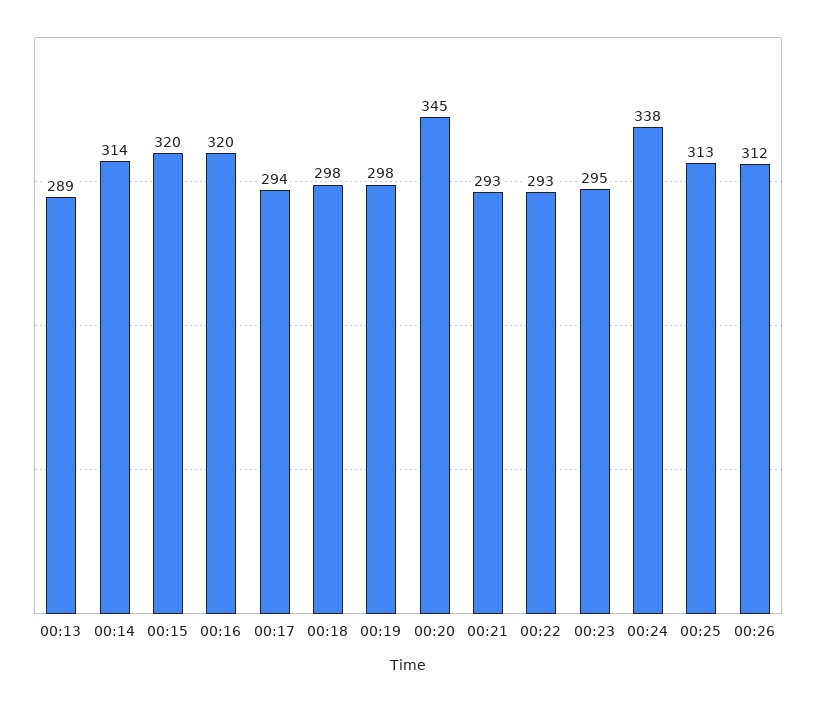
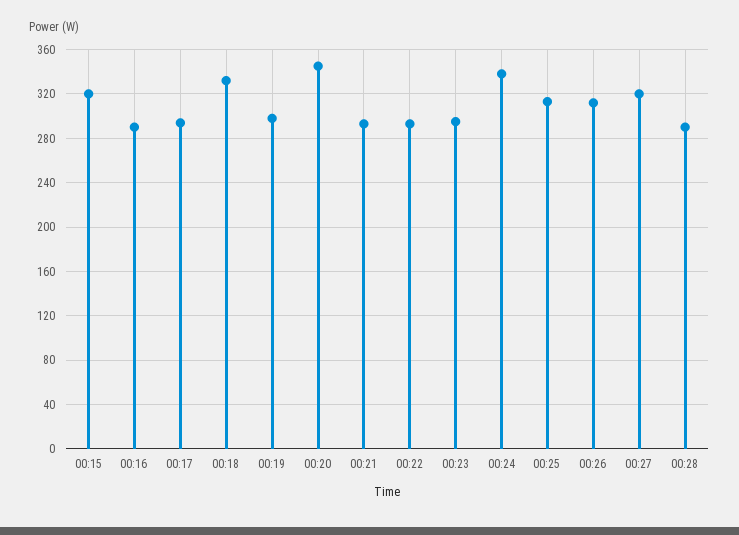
00:13: 289 -> none
00:14: 314 -> none
00:16: 320 -> 290
00:18: 298 -> 330
00:27: none -> 320
00:28: none -> 290

